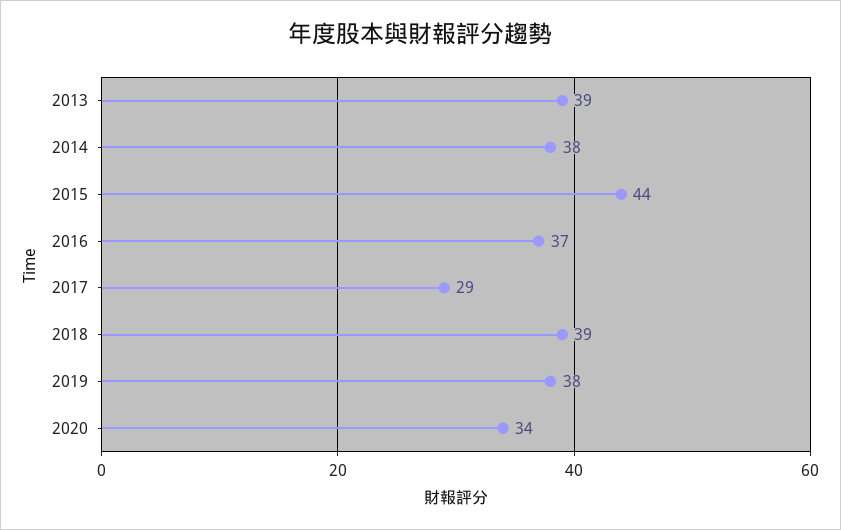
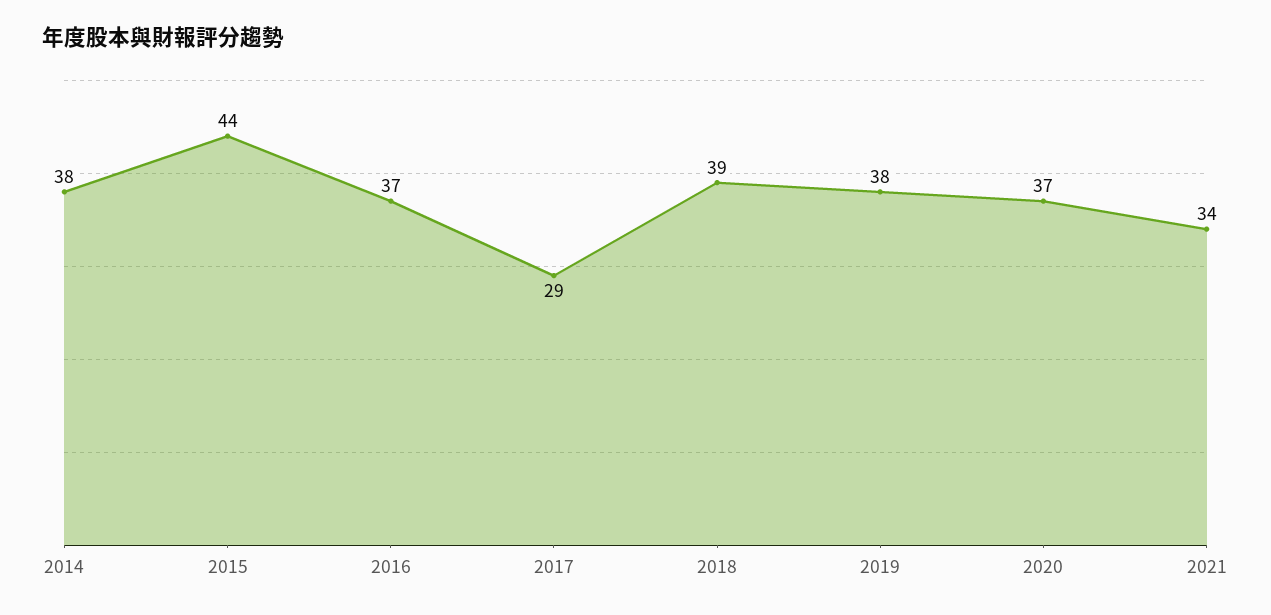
2013: 39 -> none
2020: 34 -> 37
2021: none -> 34

